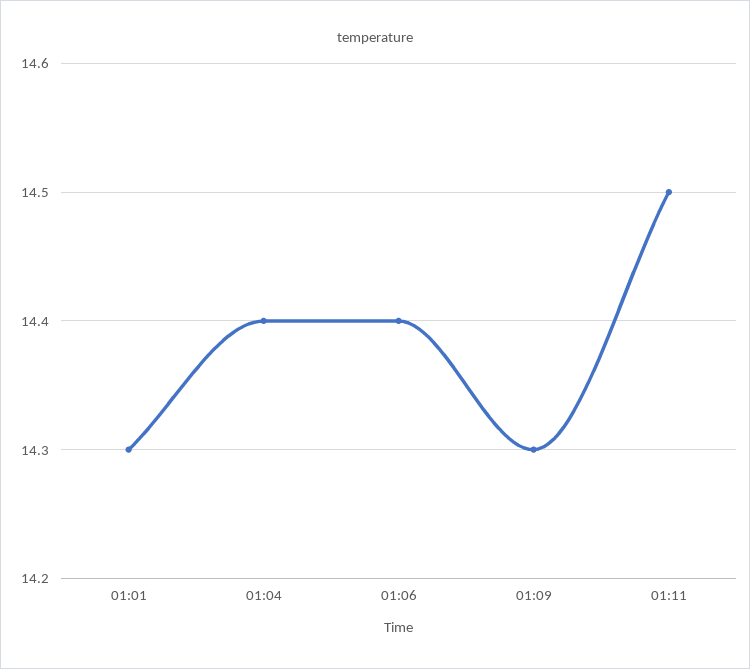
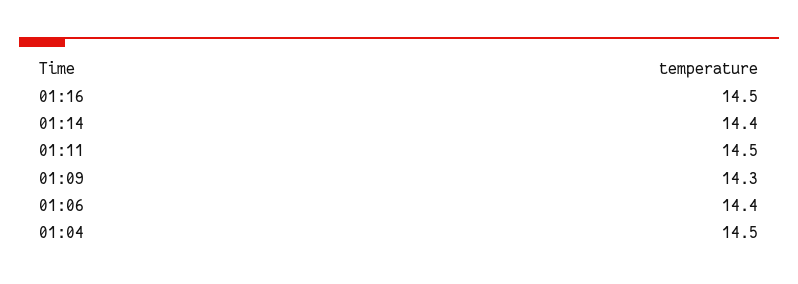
01:01: 14.3 -> none
01:04: 14.4 -> 14.5
01:16: none -> 14.5
01:14: none -> 14.4

